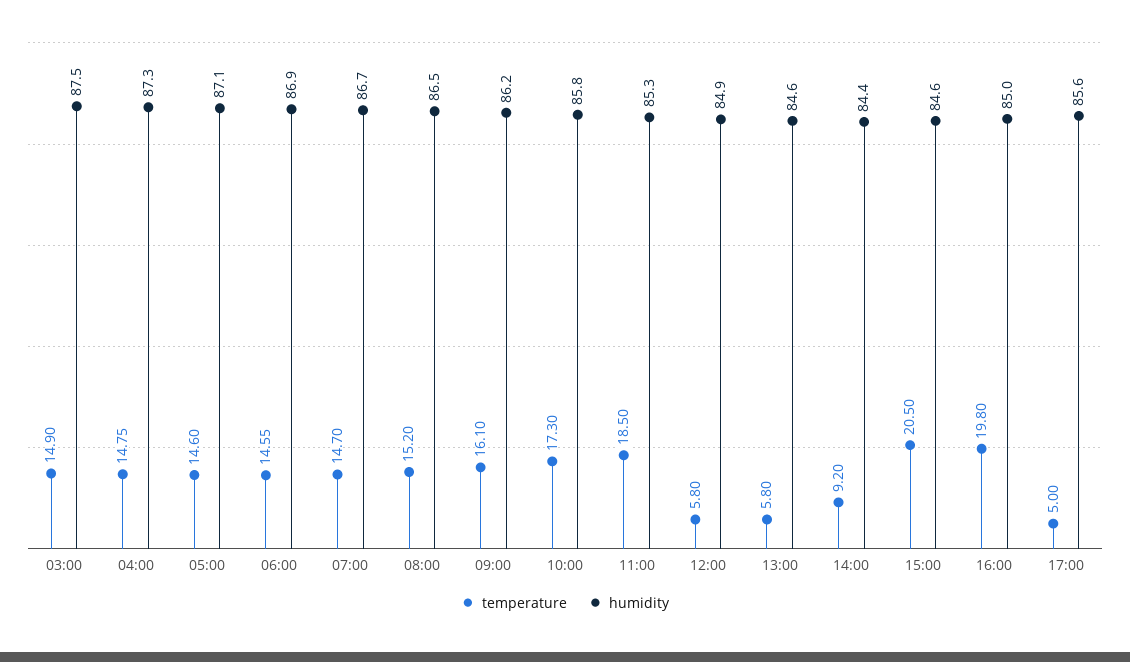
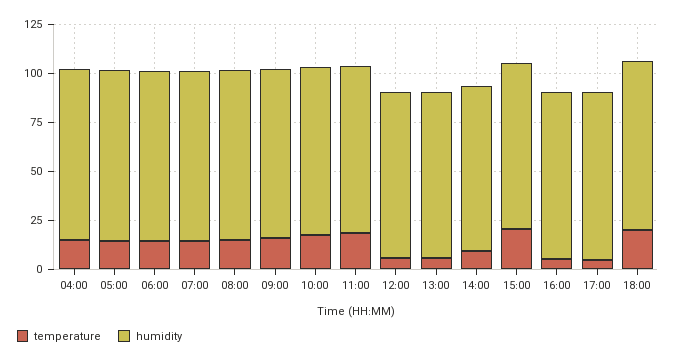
temperature, 03:00: 14.9 -> none
humidity, 03:00: 87.5 -> none
temperature, 16:00: 19.8 -> 5
temperature, 18:00: none -> 20
humidity, 18:00: none -> 85

